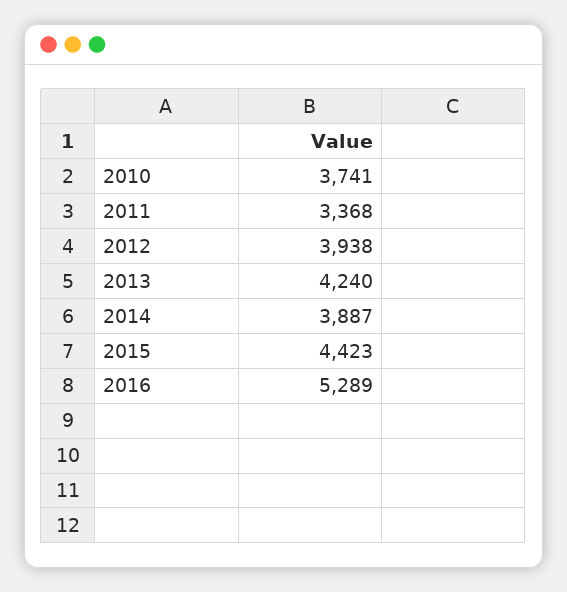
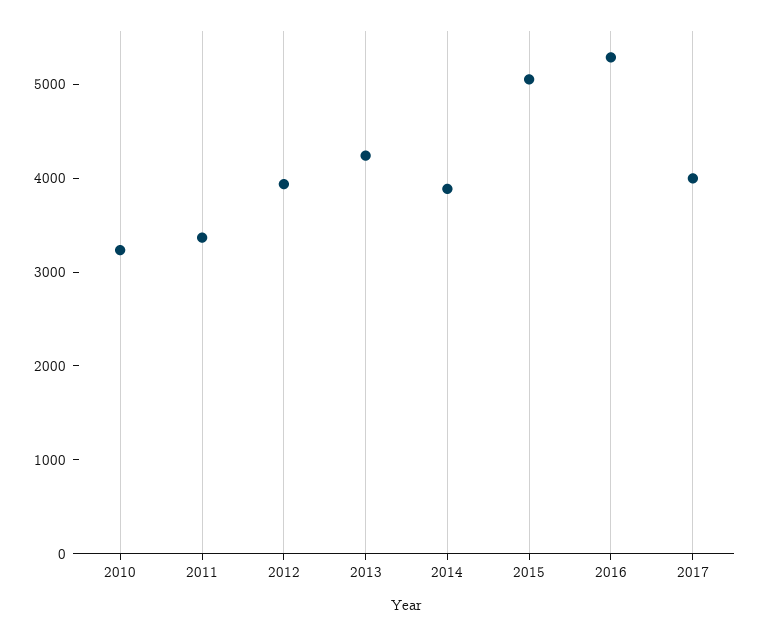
2010: 3741 -> 3200
2015: 4423 -> 5000
2017: none -> 4000

